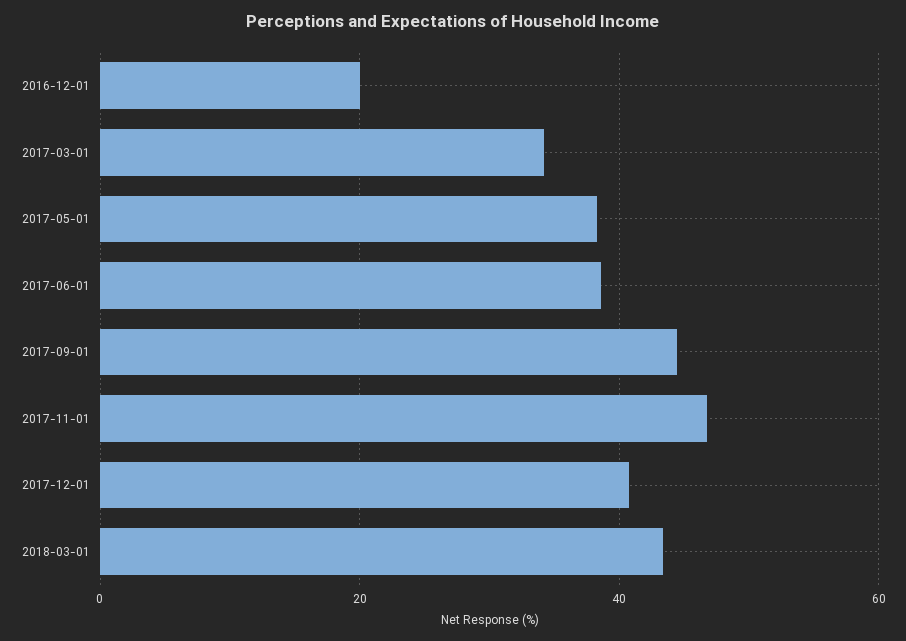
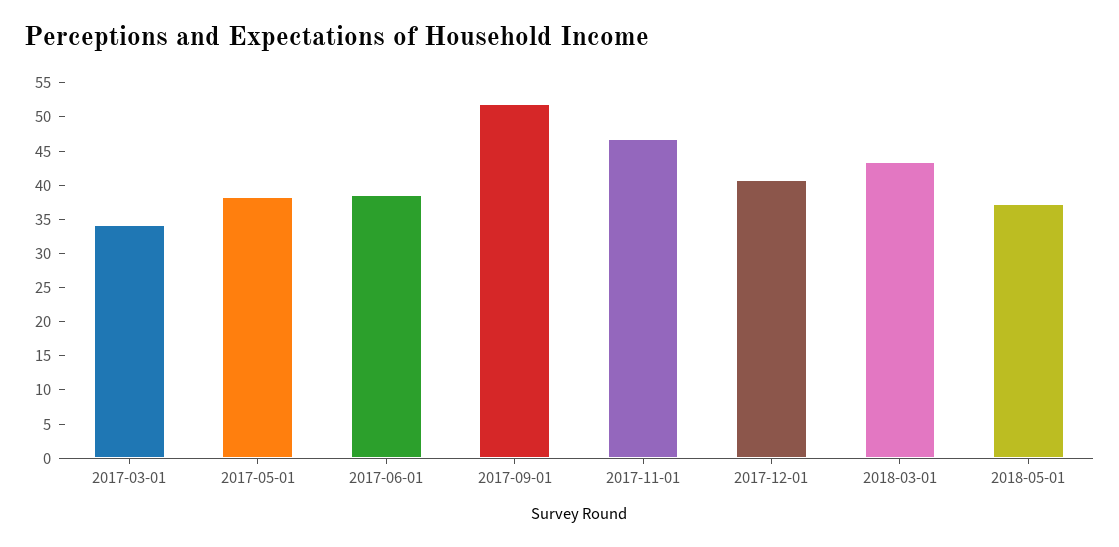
2016-12-01: 20 -> none
2017-09-01: 44 -> 52.5
2018-05-01: none -> 37.5

